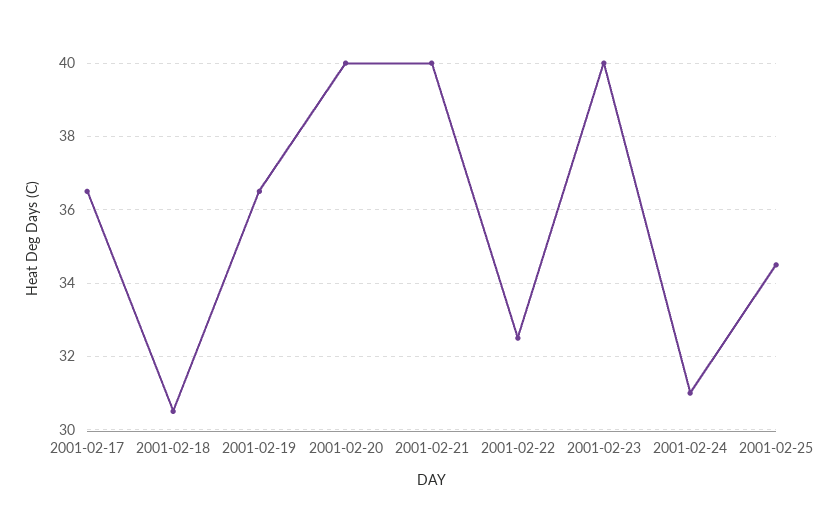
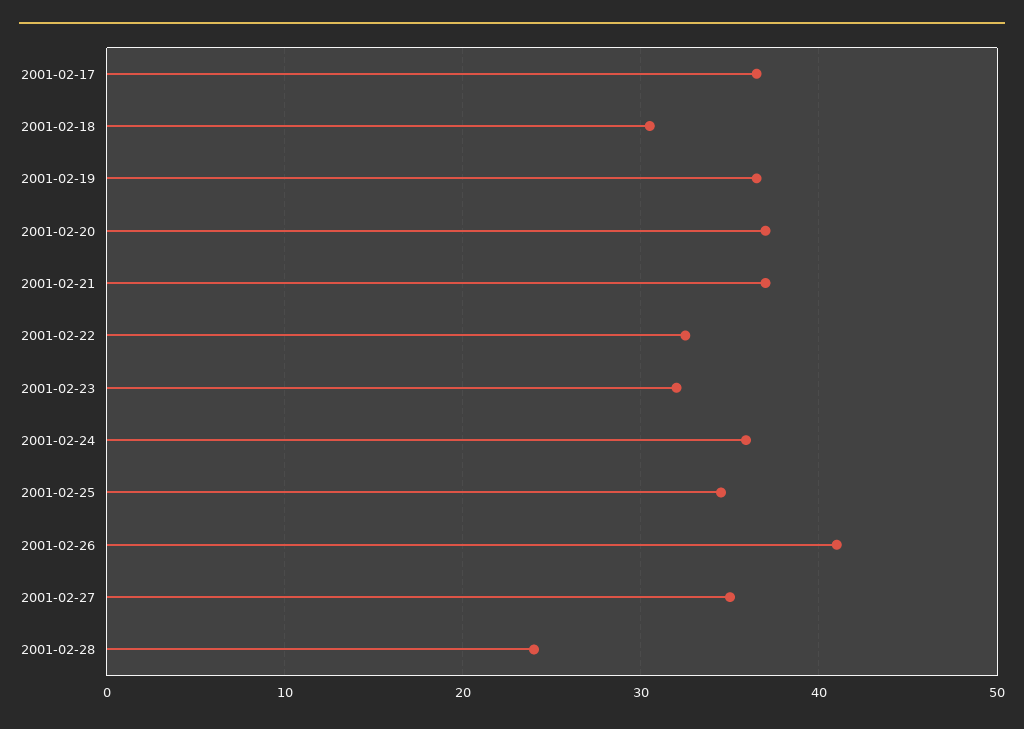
2001-02-20: 40 -> 37
2001-02-21: 40 -> 37
2001-02-23: 40 -> 32
2001-02-24: 31 -> 36
2001-02-26: none -> 41
2001-02-27: none -> 35
2001-02-28: none -> 24

